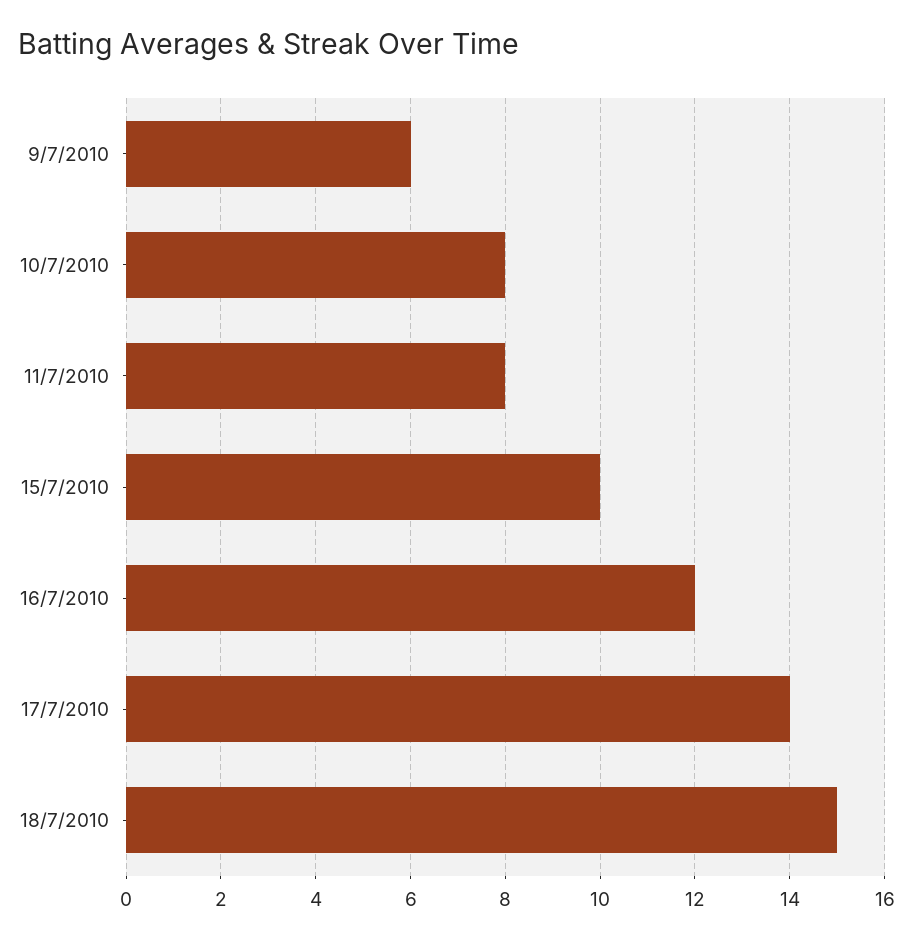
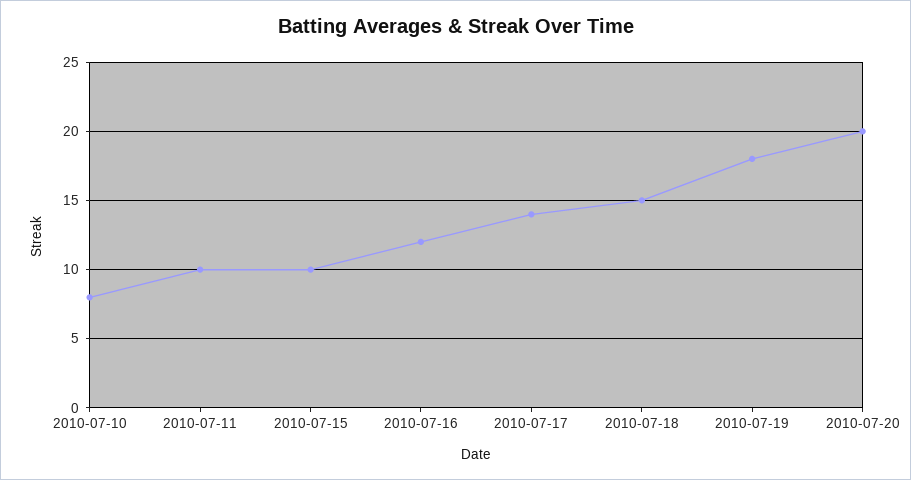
9/7/2010: 6 -> none
11/7/2010: 8 -> 10
2010-07-19: none -> 18
2010-07-20: none -> 20

